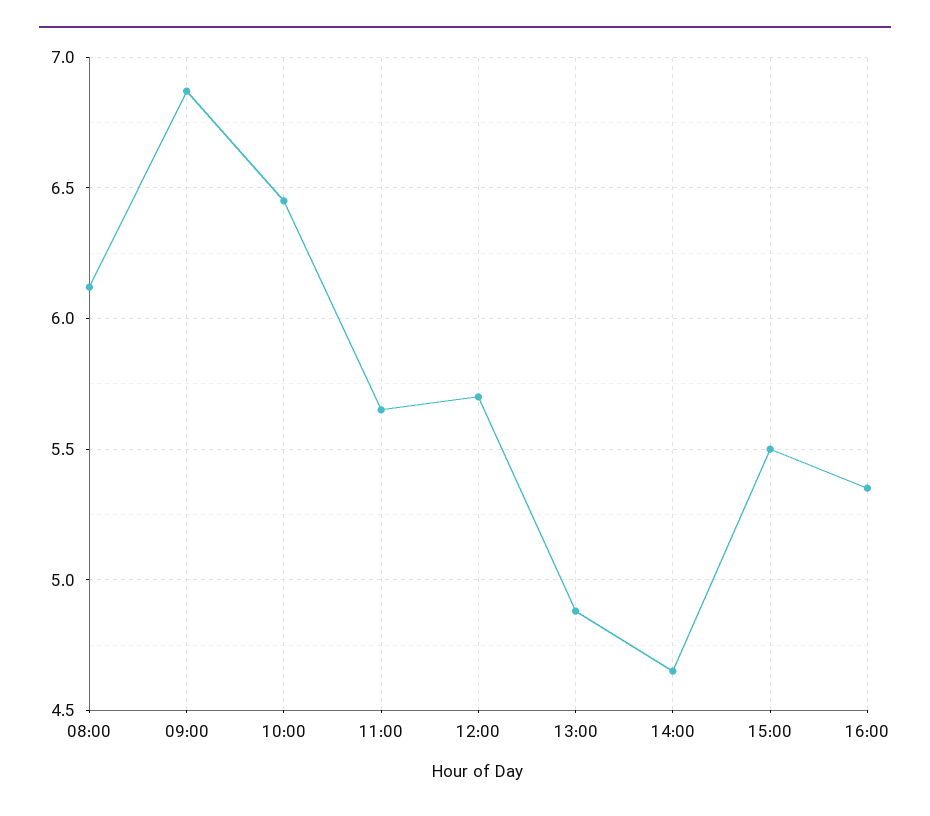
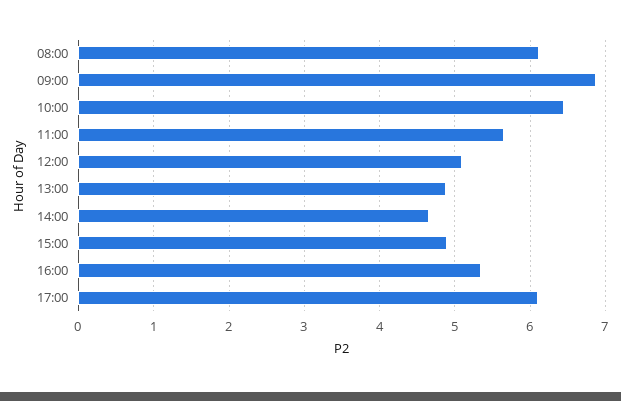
12:00: 5.7 -> 5.1
15:00: 5.5 -> 4.9
17:00: none -> 6.1

